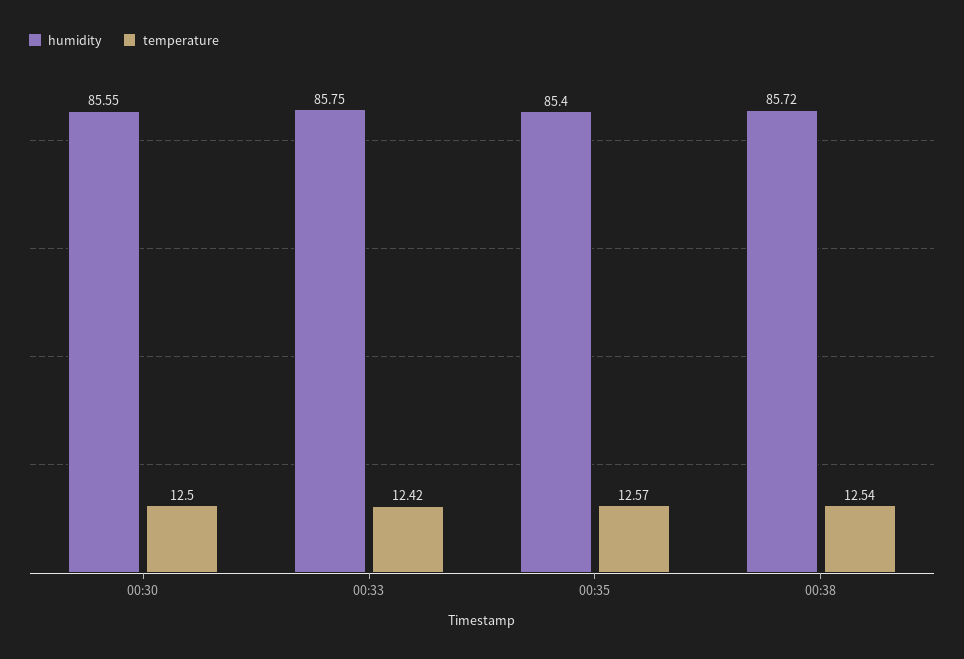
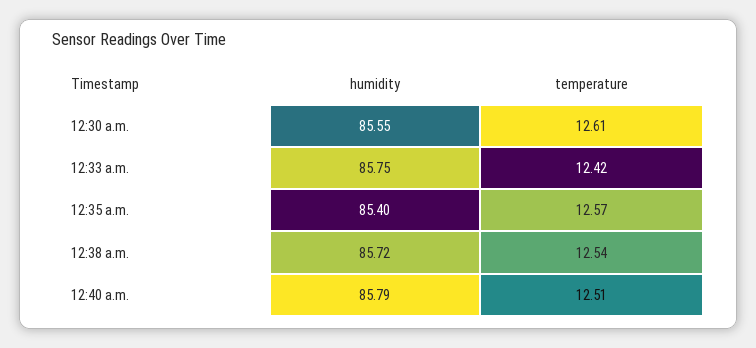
temperature, 00:30: 12.5 -> 12.61
humidity, 12:40 a.m.: none -> 85.79
temperature, 12:40 a.m.: none -> 12.51

